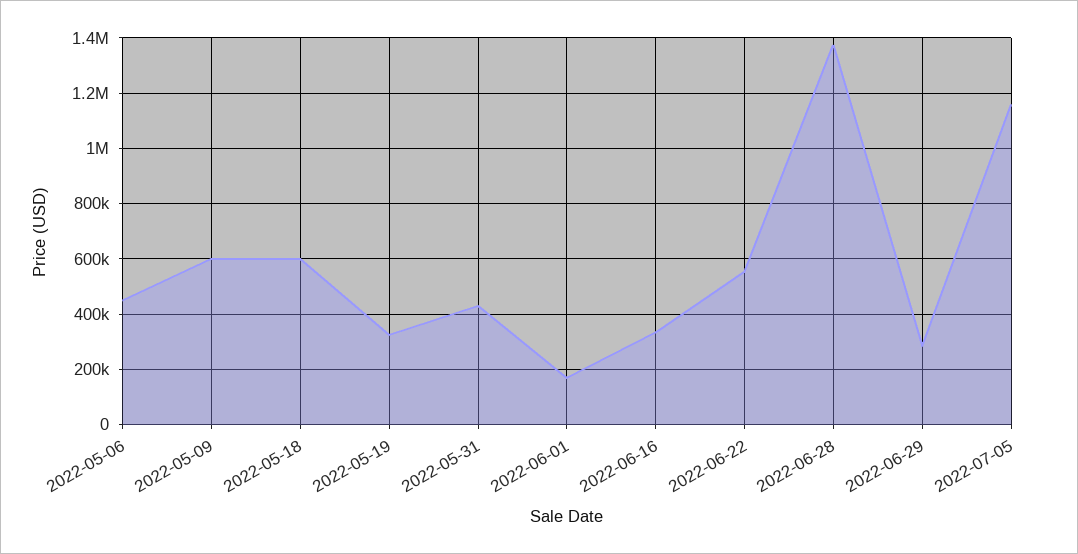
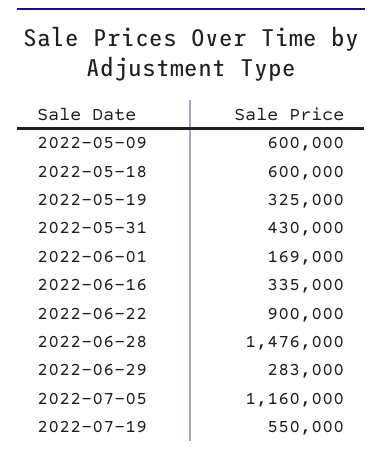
2022-05-06: 450000 -> none
2022-06-22: 550000 -> 900000
2022-06-28: 1375000 -> 1476000
2022-07-19: none -> 550000

